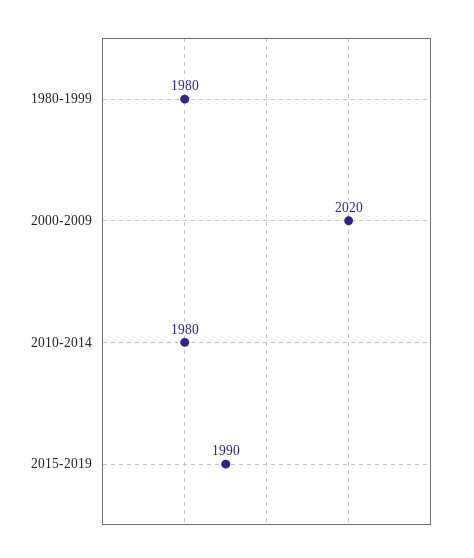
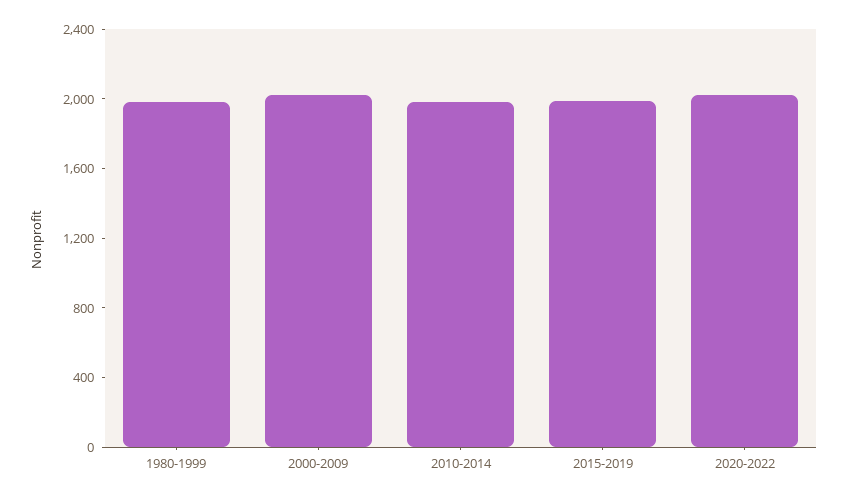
2020-2022: none -> 2000

